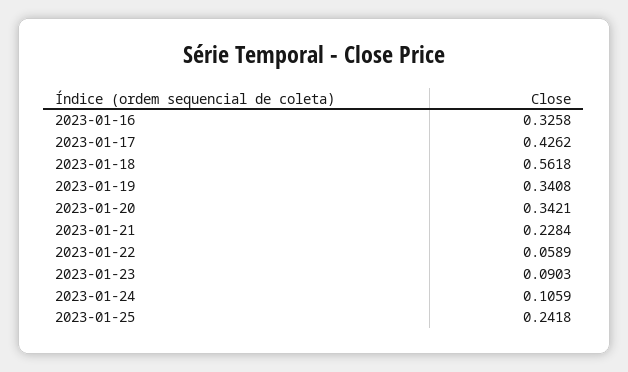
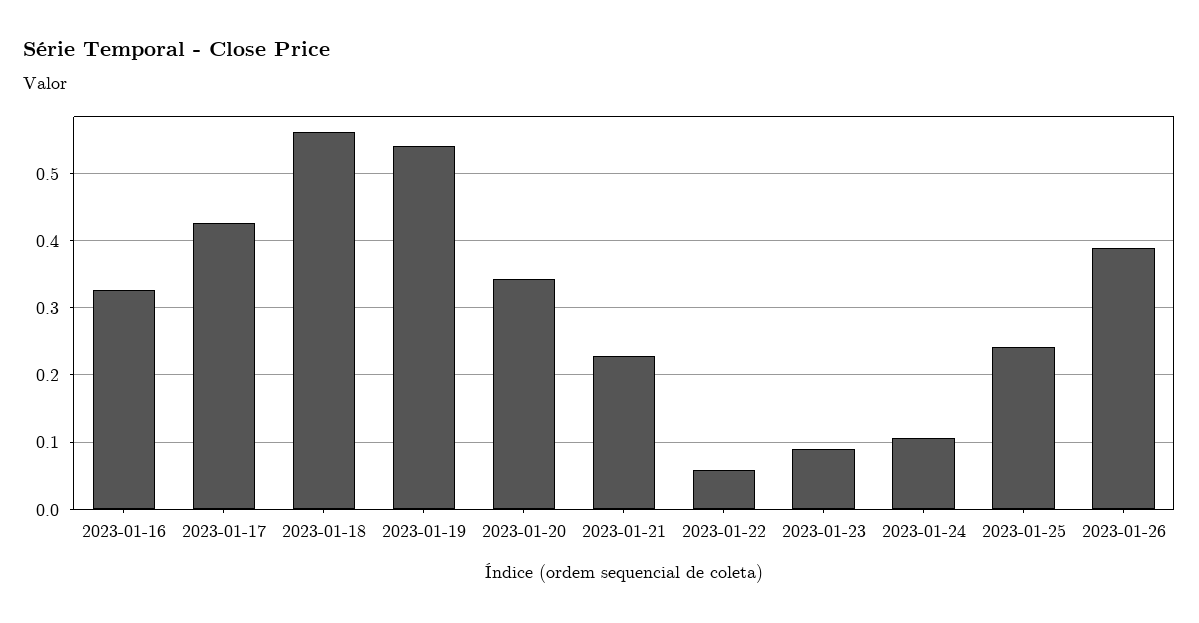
2023-01-19: 0.3408 -> 0.54
2023-01-26: none -> 0.39

